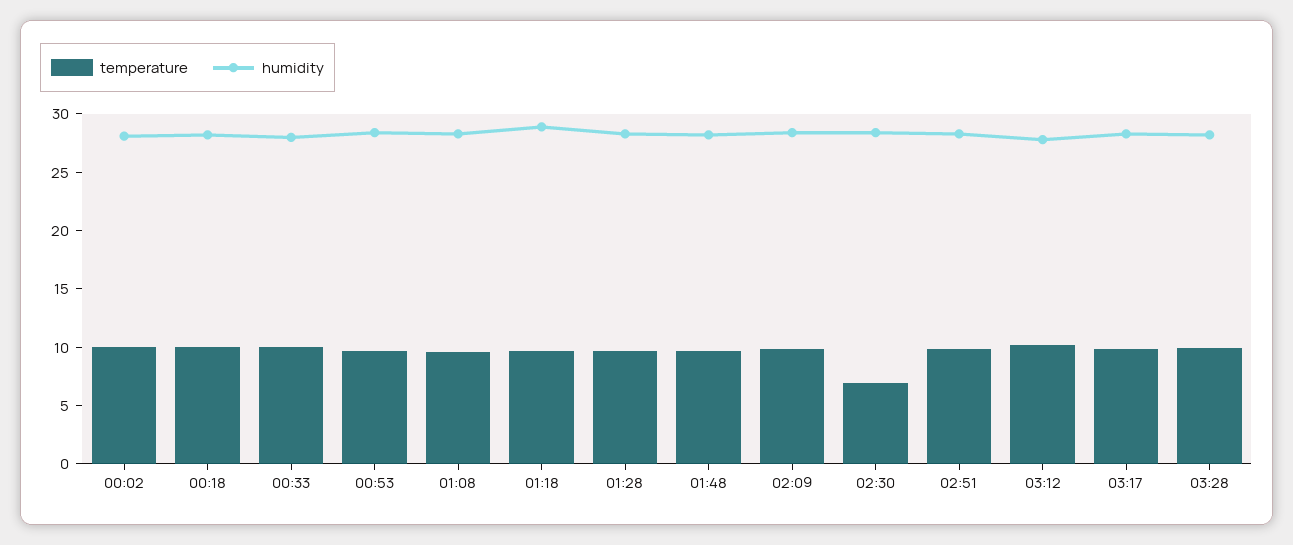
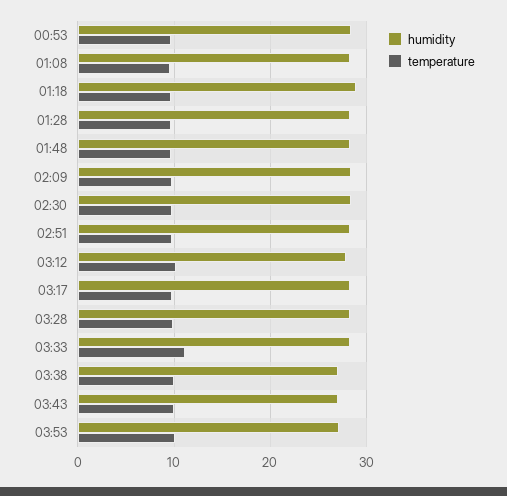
temperature, 00:02: 10 -> none
humidity, 00:02: 28 -> none
temperature, 00:18: 10 -> none
humidity, 00:18: 28 -> none
temperature, 00:33: 10 -> none
humidity, 00:33: 28 -> none
temperature, 02:30: 7 -> 10
humidity, 03:33: none -> 28
temperature, 03:33: none -> 11
humidity, 03:38: none -> 27
temperature, 03:38: none -> 10
humidity, 03:43: none -> 27
temperature, 03:43: none -> 10
humidity, 03:53: none -> 27
temperature, 03:53: none -> 10

